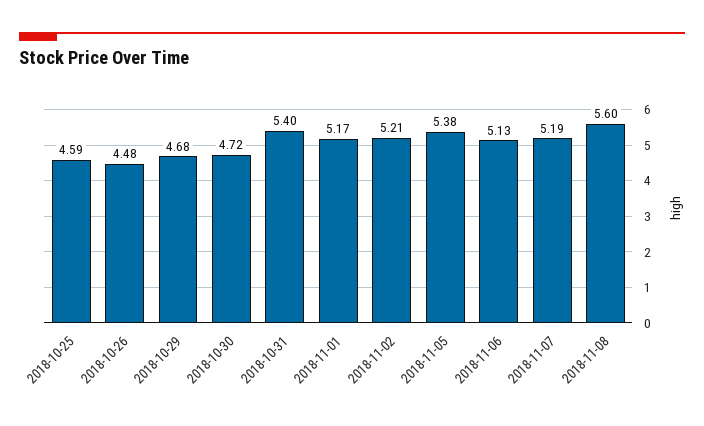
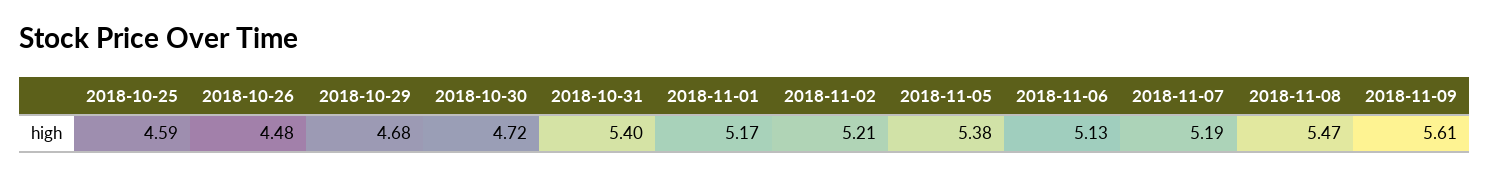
2018-11-08: 5.6 -> 5.47
2018-11-09: none -> 5.61

